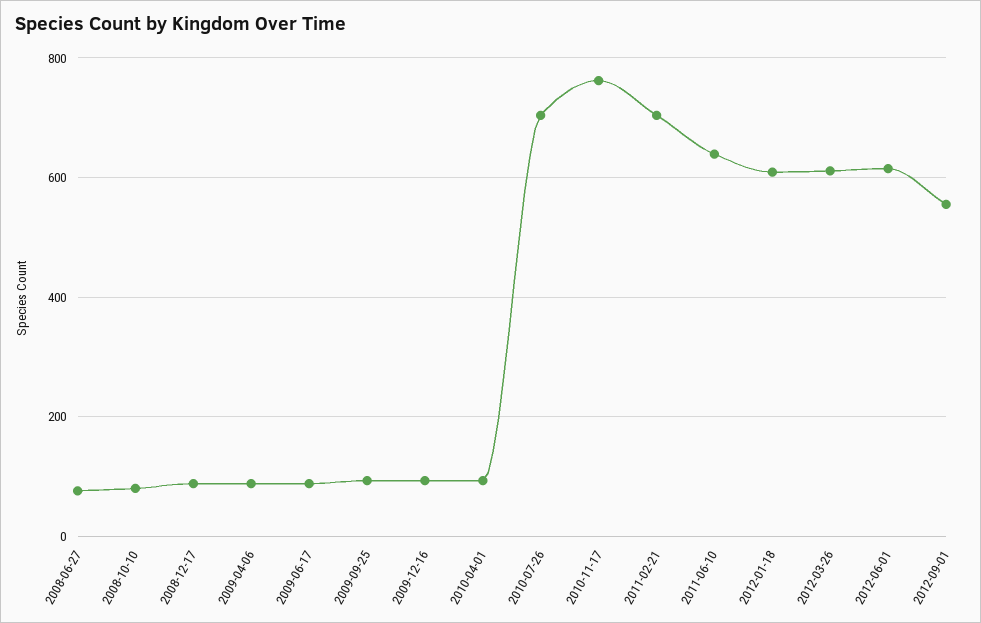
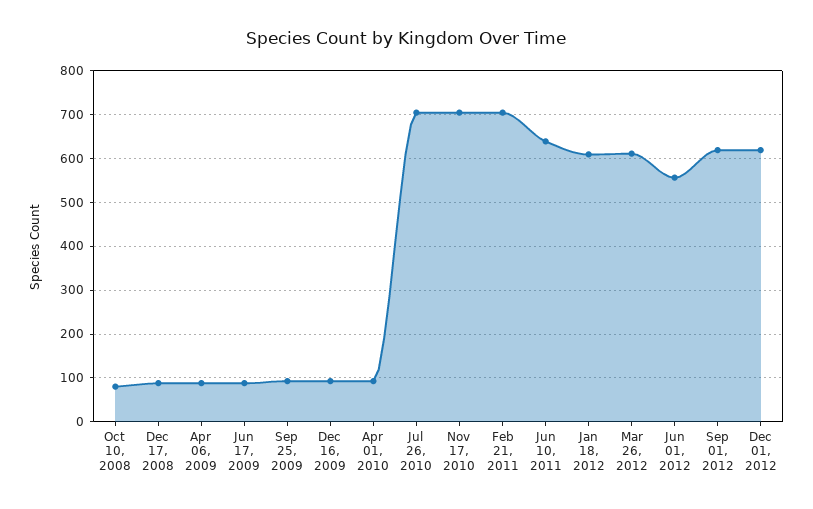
2008-06-27: 80 -> none
2010-11-17: 760 -> 700
2012-06-01: 620 -> 560
2012-09-01: 560 -> 620
Dec 01, 2012: none -> 620

